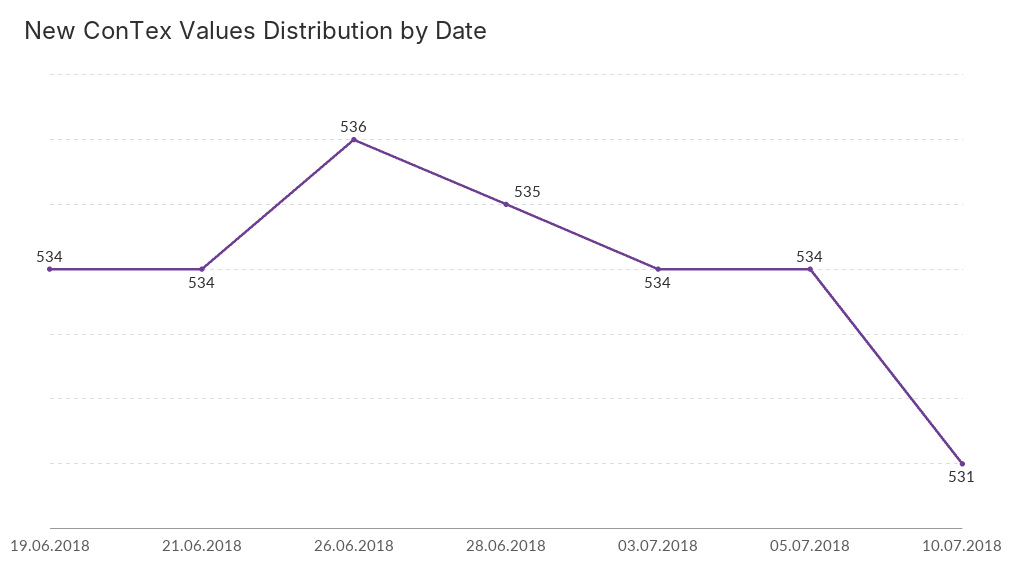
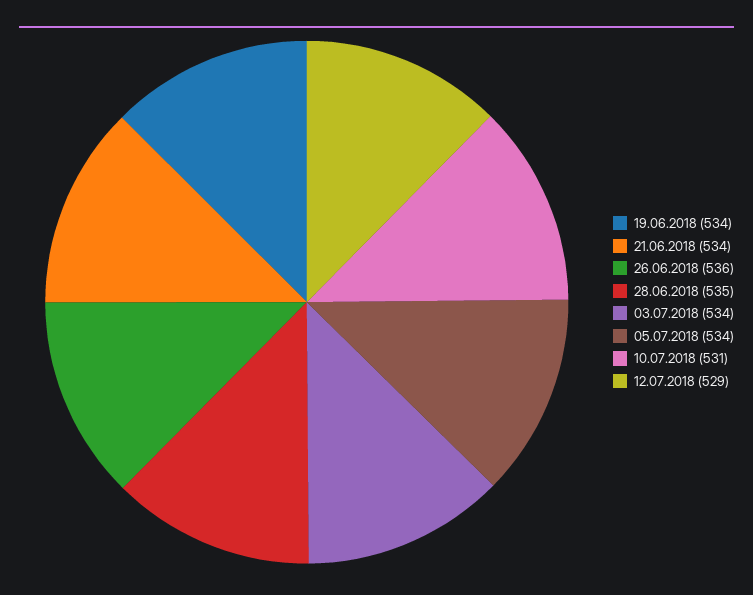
12.07.2018: none -> 529

